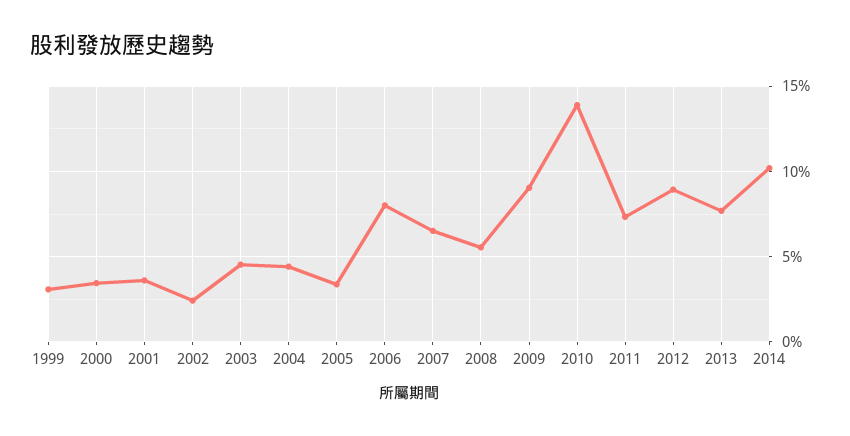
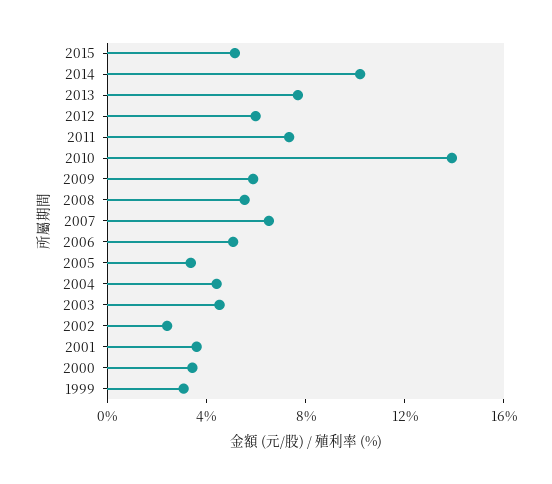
2006: 8 -> 5
2009: 9 -> 6
2012: 9 -> 6
2015: none -> 5

